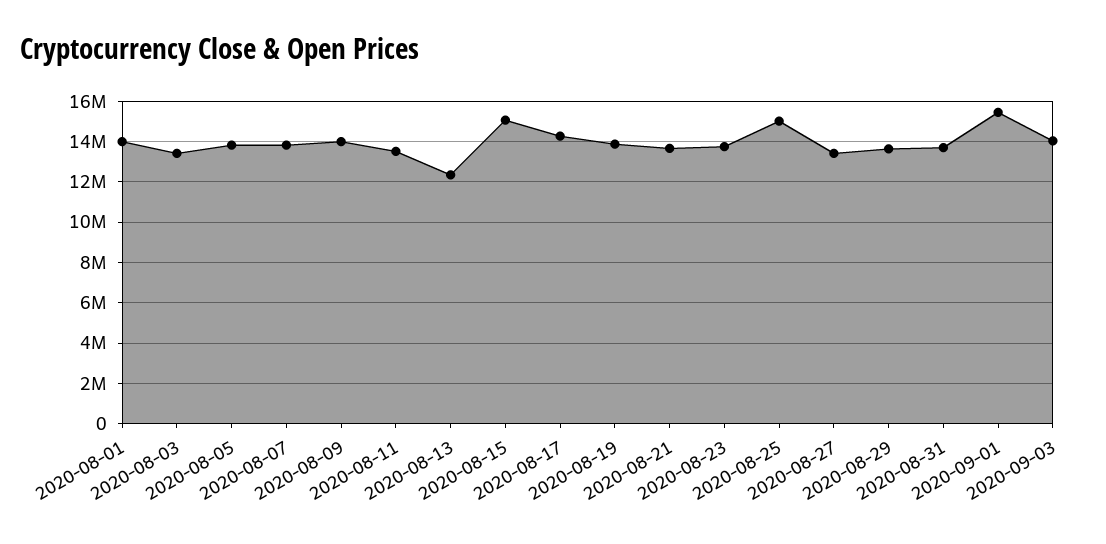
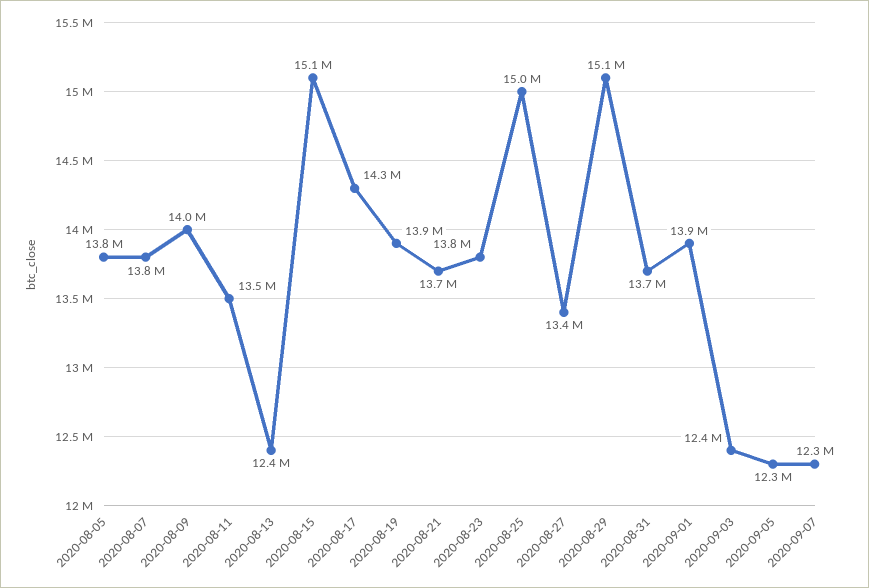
2020-08-01: 14000000 -> none
2020-08-03: 13500000 -> none
2020-08-29: 13500000 -> 15100000
2020-09-01: 15500000 -> 13900000
2020-09-03: 14000000 -> 12400000
2020-09-05: none -> 12300000
2020-09-07: none -> 12300000

